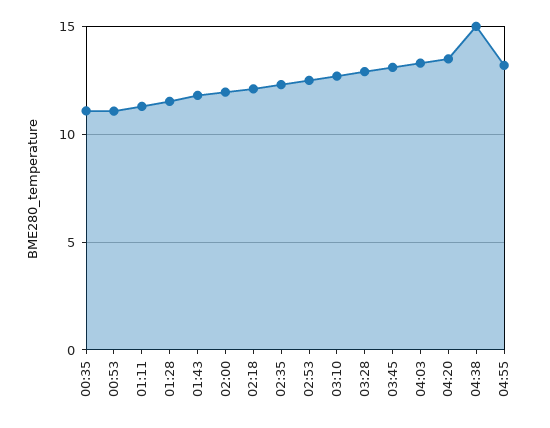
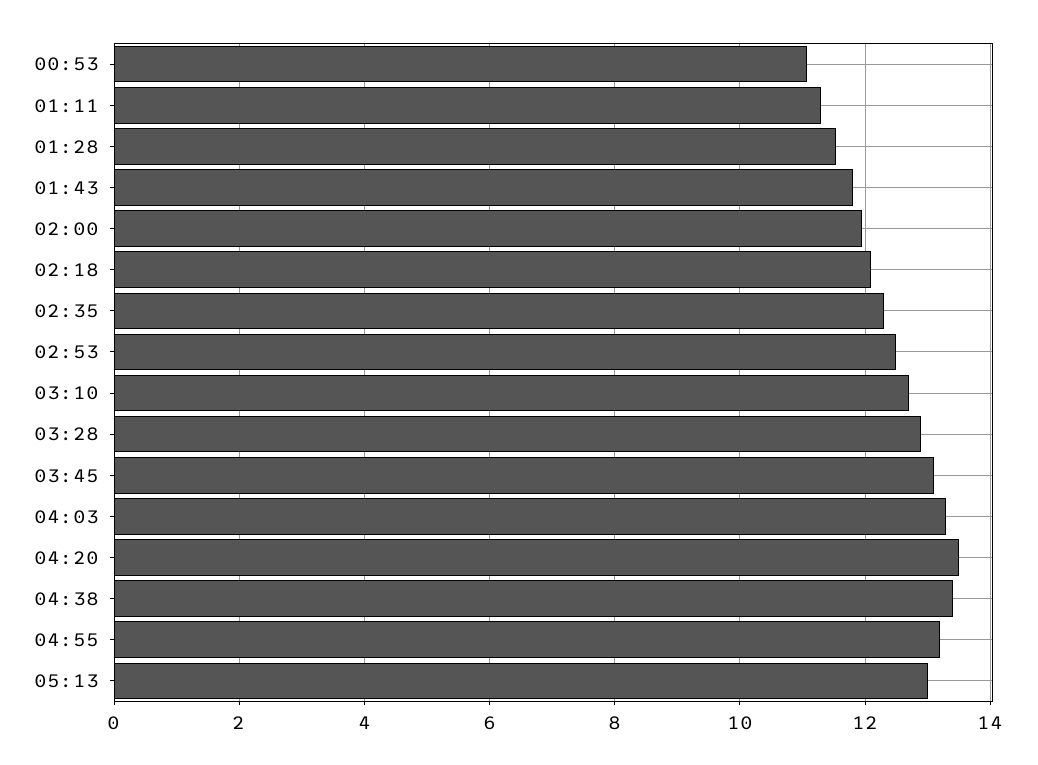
00:35: 11 -> none
04:38: 15 -> 13.4
05:13: none -> 13

